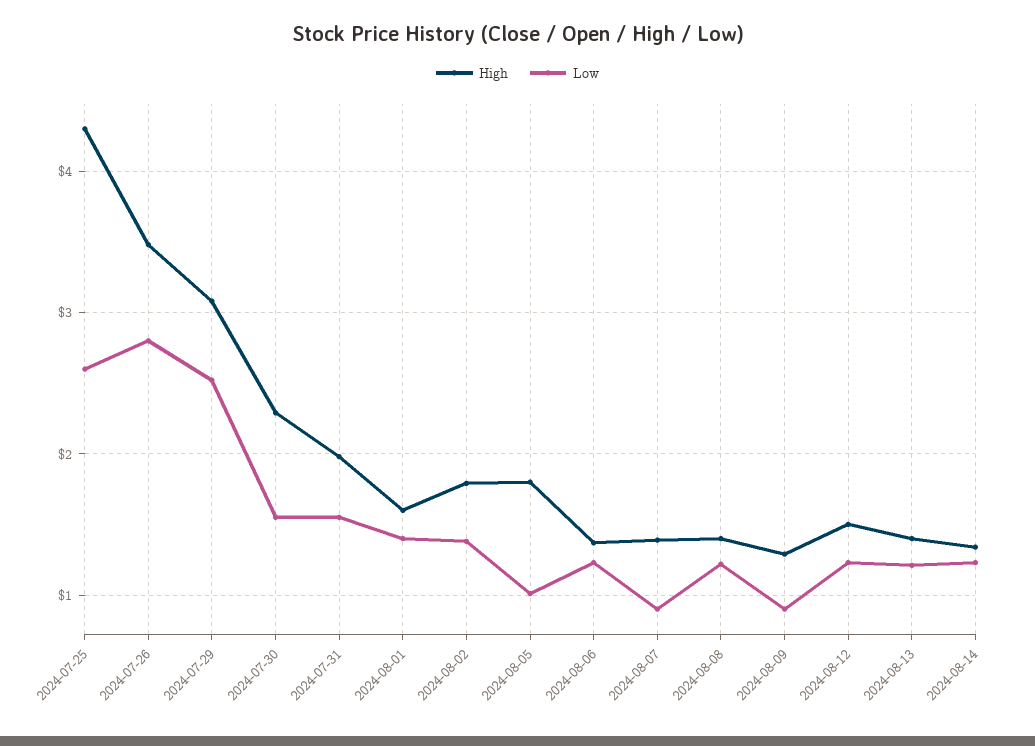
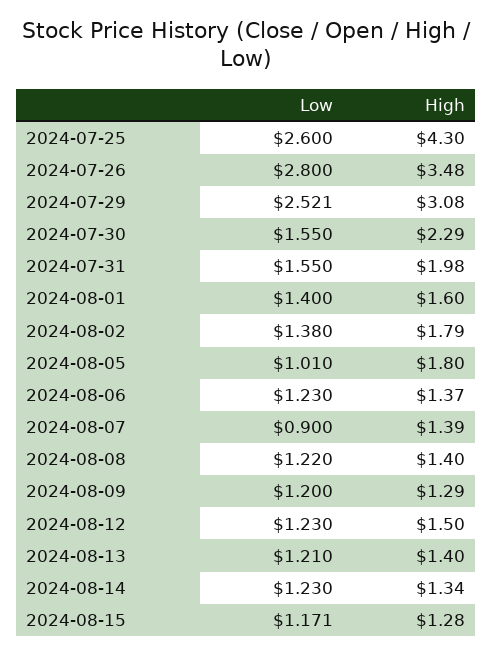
Low, 2024-08-09: 0.9 -> 1.2
Low, 2024-08-15: none -> 1.171
High, 2024-08-15: none -> 1.28

